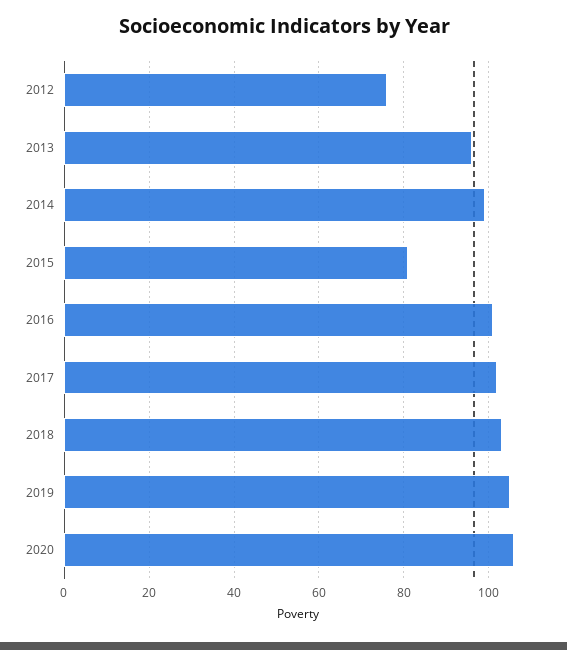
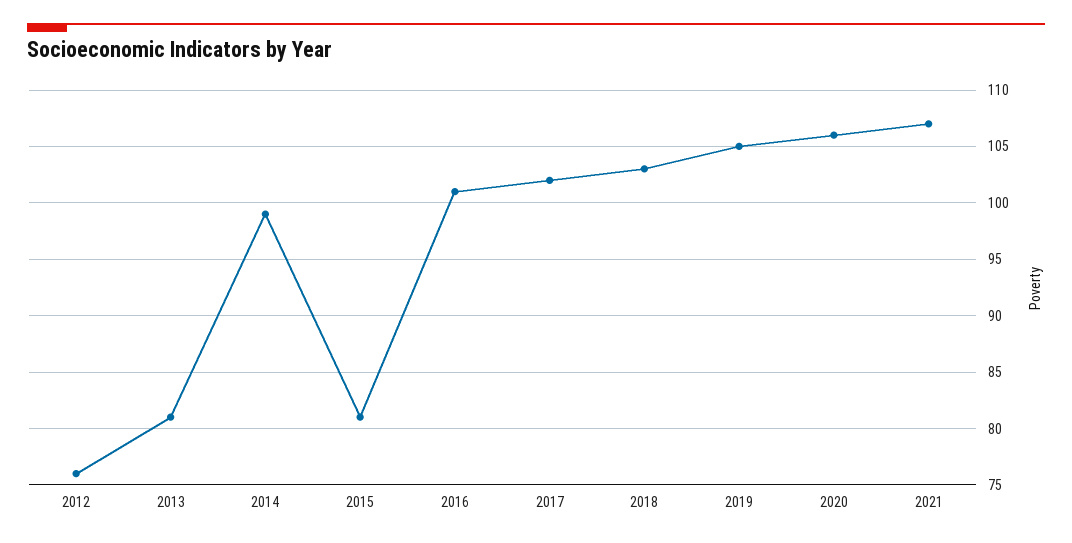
2013: 95 -> 81
2021: none -> 107

